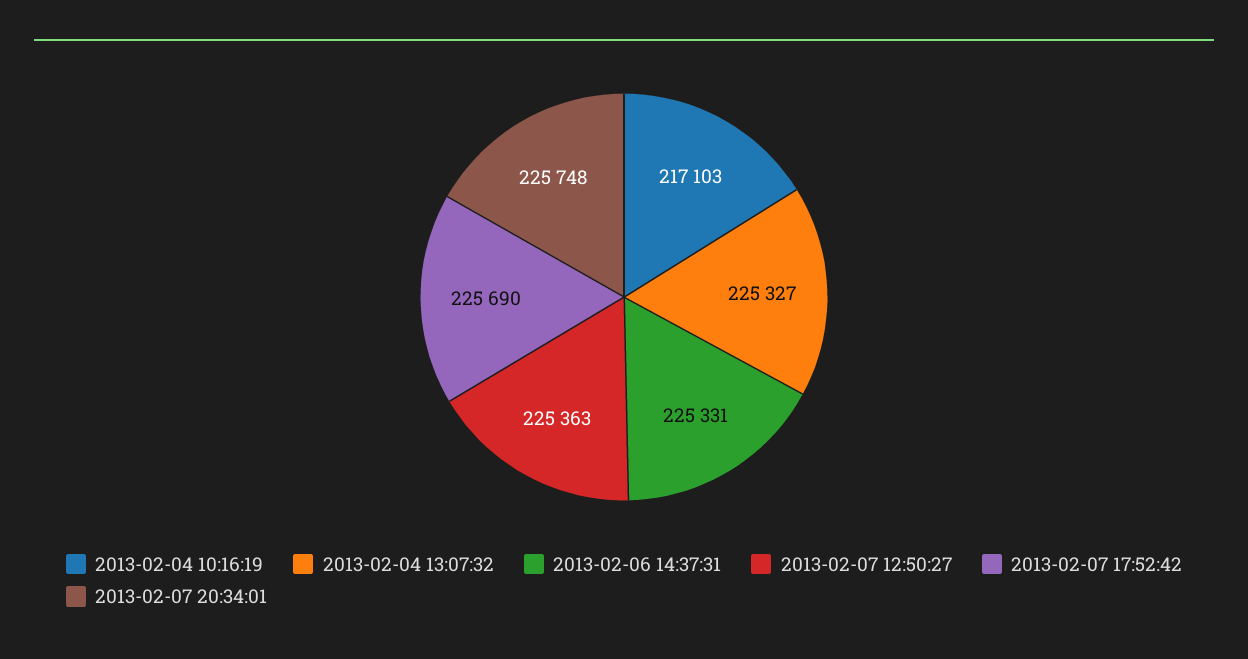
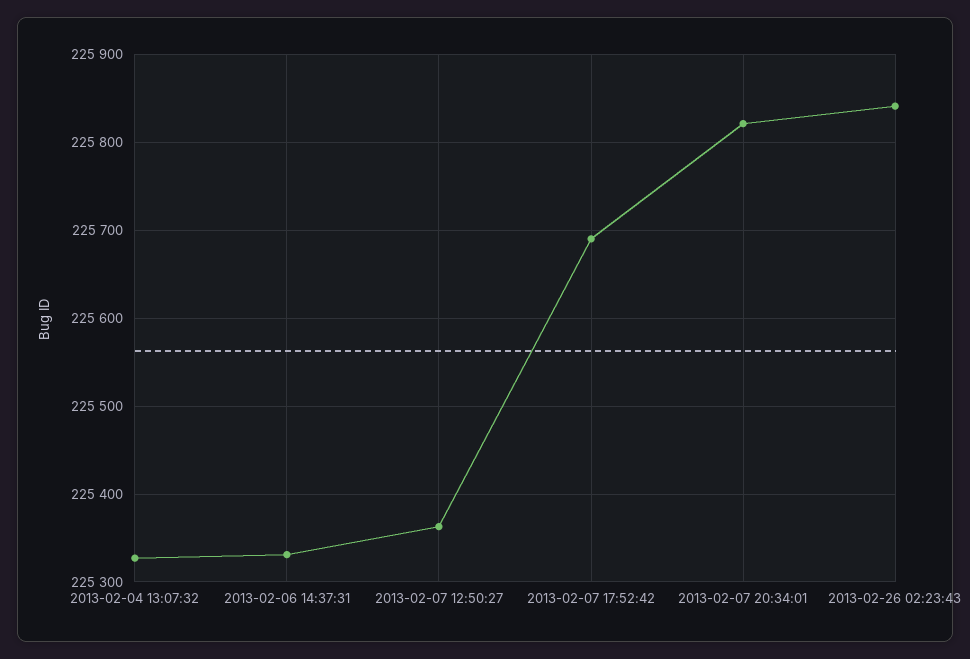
2013-02-04 10:16:19: 217103 -> none
2013-02-07 20:34:01: 225748 -> 225820
2013-02-26 02:23:43: none -> 225840

